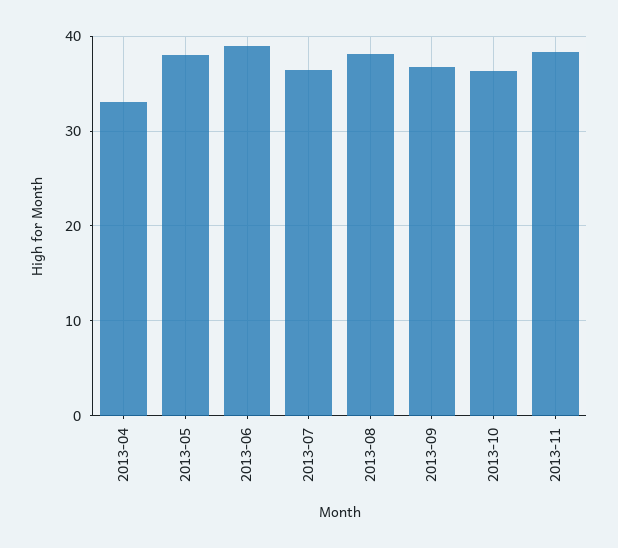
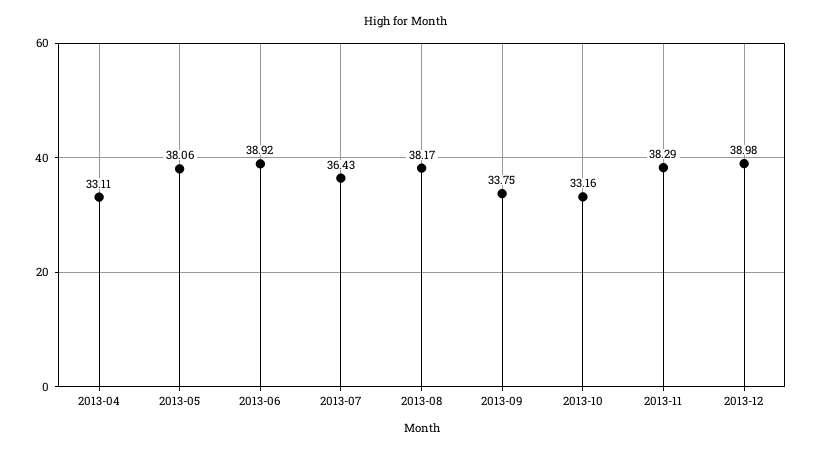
2013-09: 37 -> 33.75
2013-10: 36 -> 33.16
2013-12: none -> 38.98

